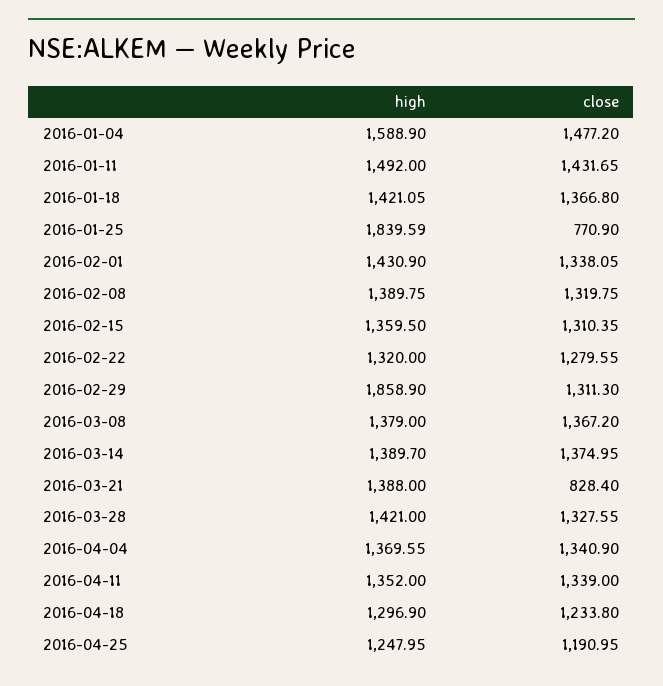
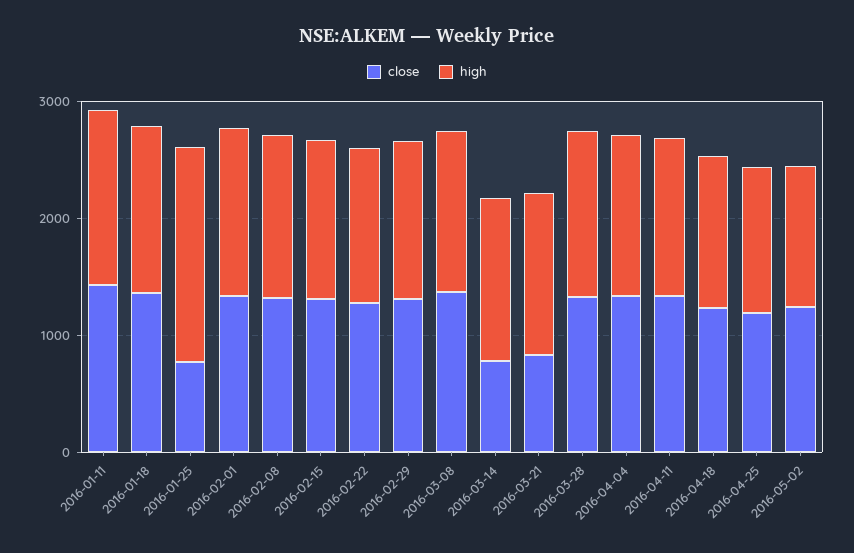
high, 2016-01-04: 1588.9 -> none
close, 2016-01-04: 1477.2 -> none
high, 2016-02-29: 1858.9 -> 1400
close, 2016-03-14: 1374.95 -> 800
close, 2016-05-02: none -> 1200
high, 2016-05-02: none -> 1200

